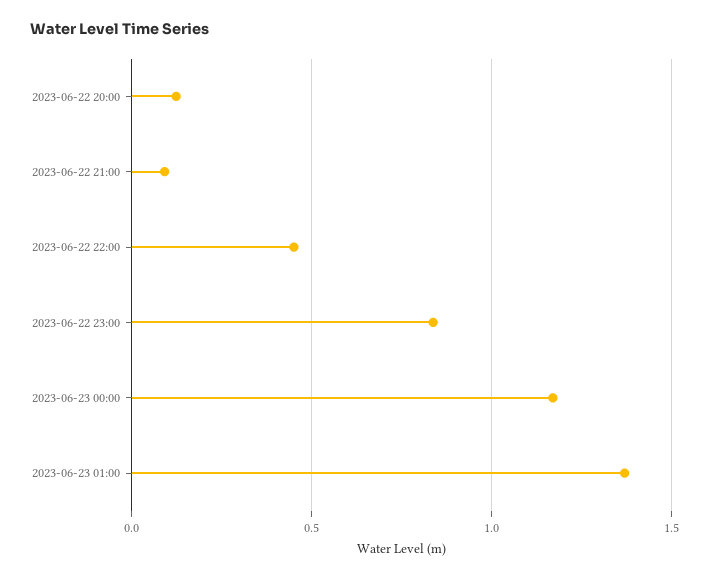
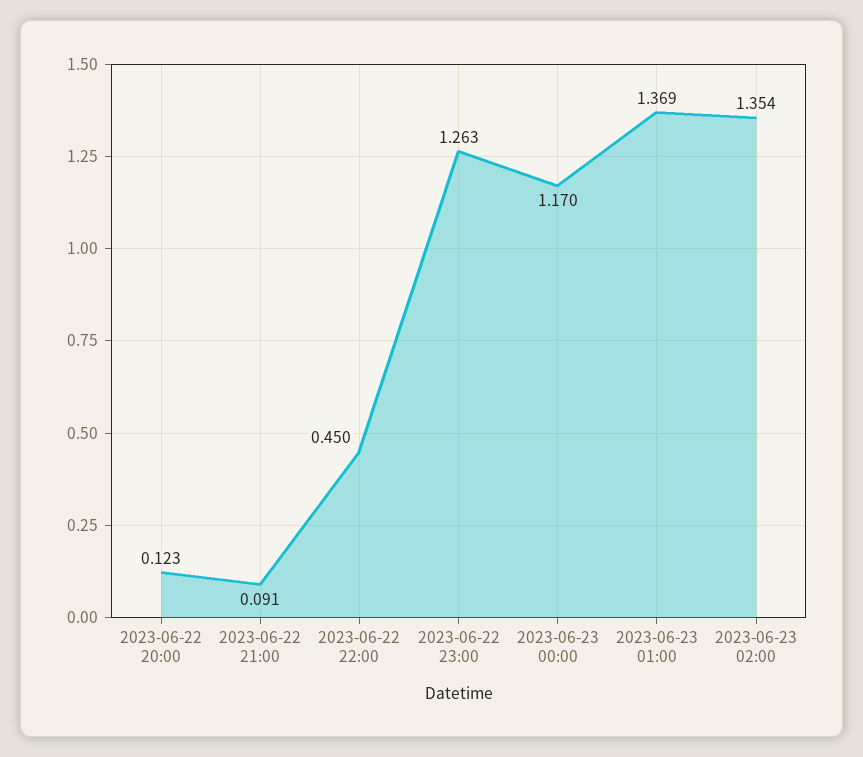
2023-06-22 23:00: 0.85 -> 1.263
2023-06-23 02:00: none -> 1.354

